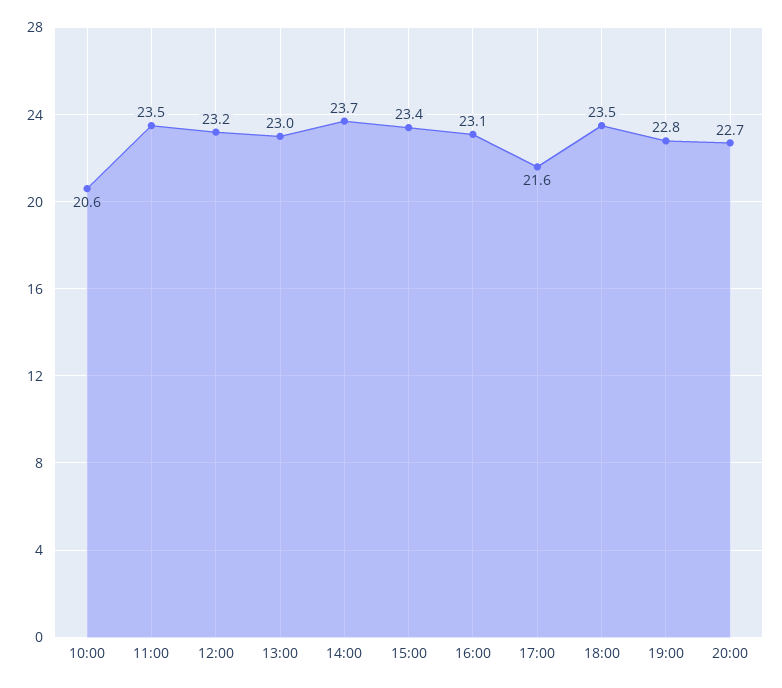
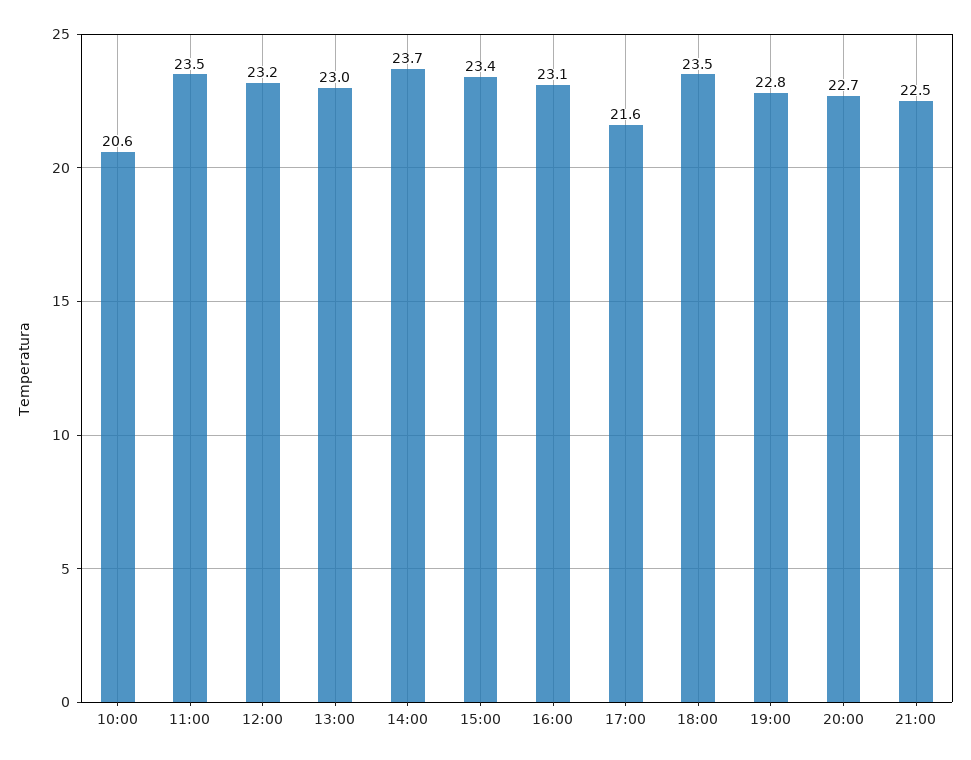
21:00: none -> 22.5

